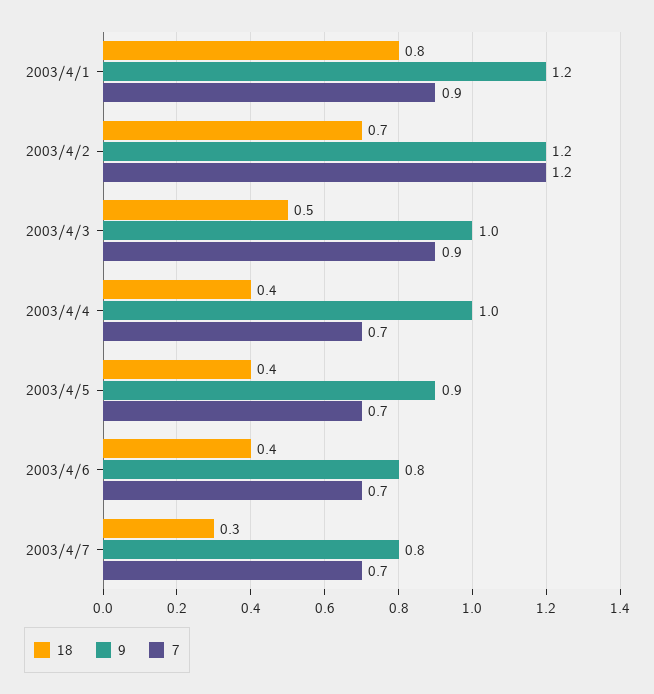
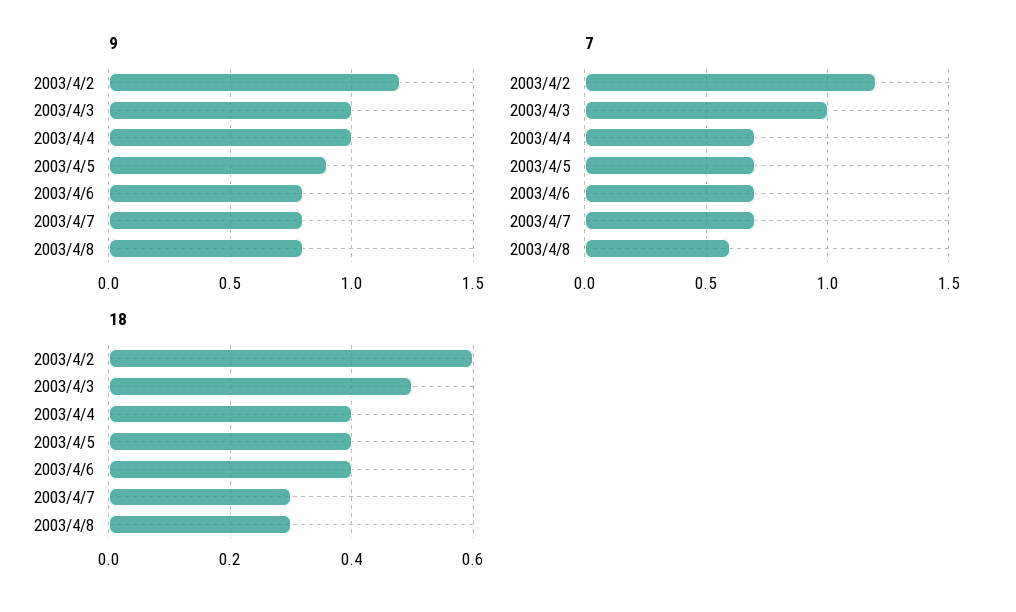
18, 2003/4/1: 0.8 -> none
9, 2003/4/1: 1.2 -> none
7, 2003/4/1: 0.9 -> none
18, 2003/4/2: 0.7 -> 0.6
7, 2003/4/3: 0.9 -> 1
9, 2003/4/8: none -> 0.8
7, 2003/4/8: none -> 0.6
18, 2003/4/8: none -> 0.3

